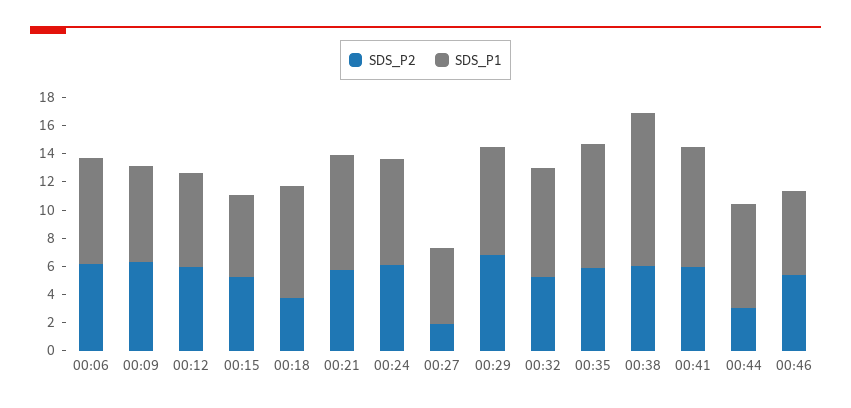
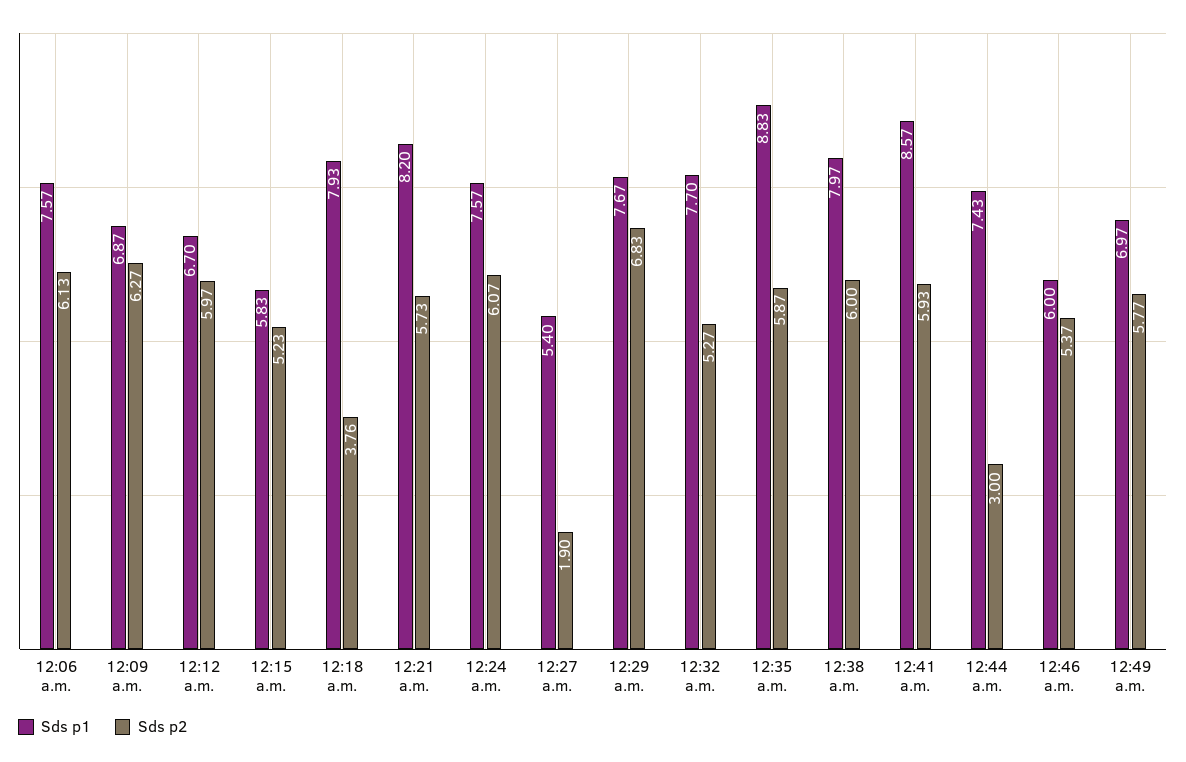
SDS_P1, 00:38: 11 -> 7.97
SDS_P1, 12:49 a.m.: none -> 6.97
SDS_P2, 12:49 a.m.: none -> 5.77

